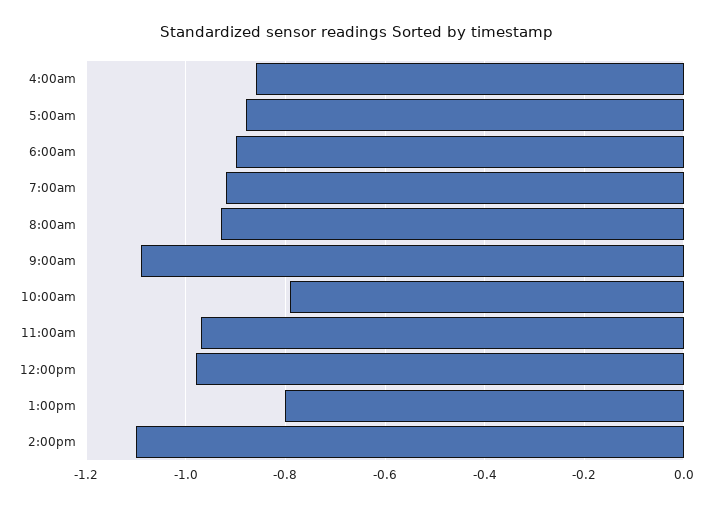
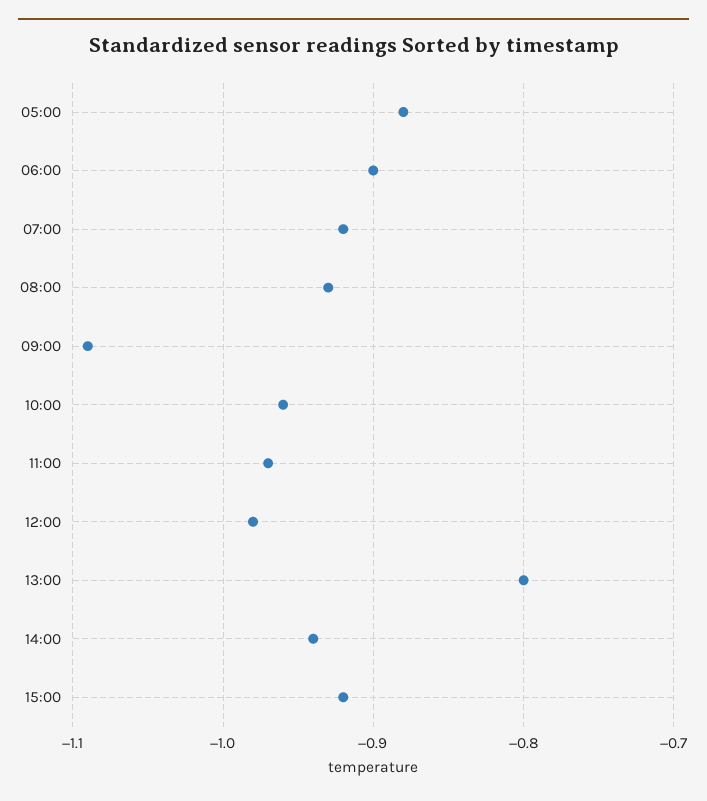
4:00am: -0.85 -> none
10:00am: -0.8 -> -0.96
2:00pm: -1.1 -> -0.94
15:00: none -> -0.92

